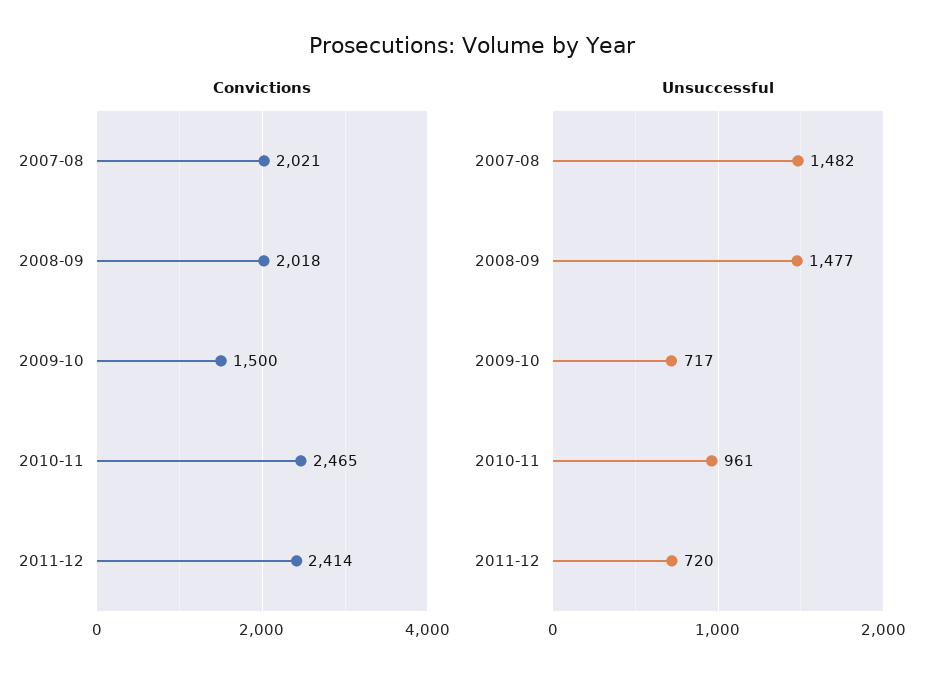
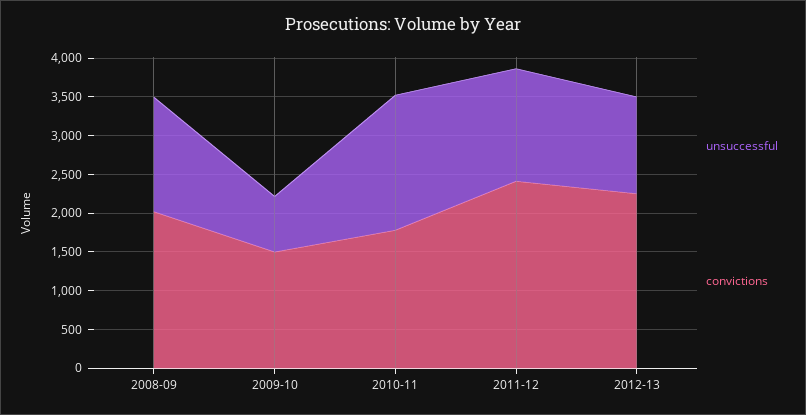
Convictions, 2007-08: 2021 -> none
Convictions, 2010-11: 2465 -> 1750
Unsuccessful, 2007-08: 1482 -> none
Unsuccessful, 2010-11: 961 -> 1750
Unsuccessful, 2011-12: 720 -> 1500
Unsuccessful, 2012-13: none -> 1250
Convictions, 2012-13: none -> 2250

